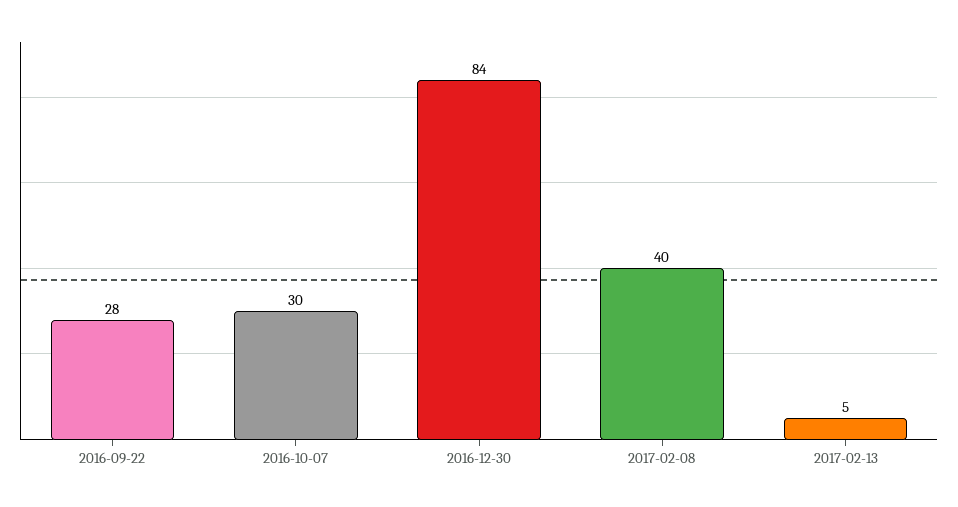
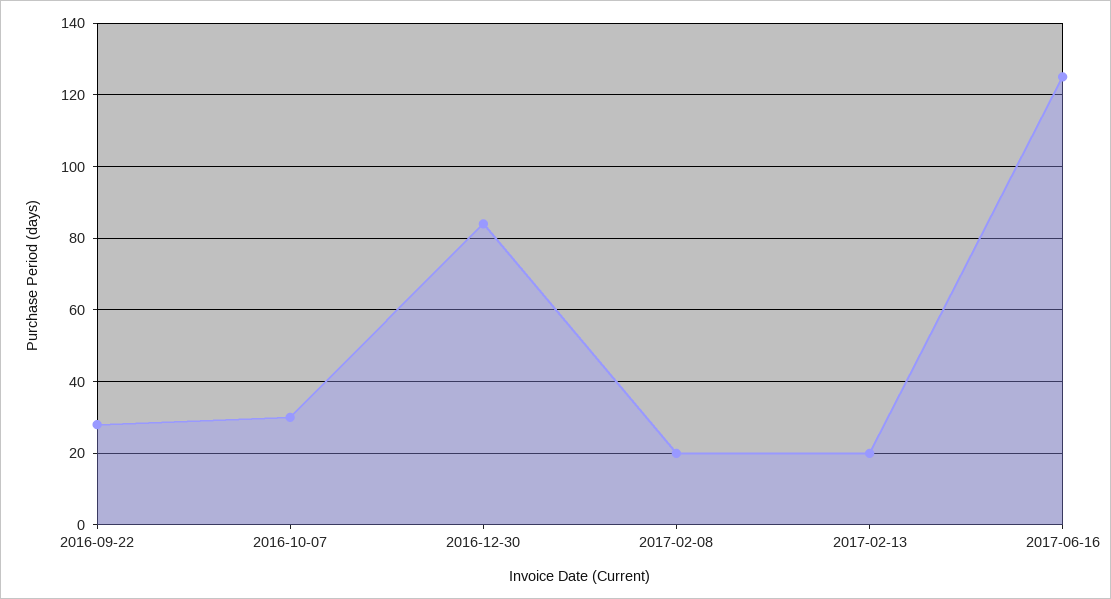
2017-02-08: 40 -> 20
2017-02-13: 5 -> 20
2017-06-16: none -> 125

